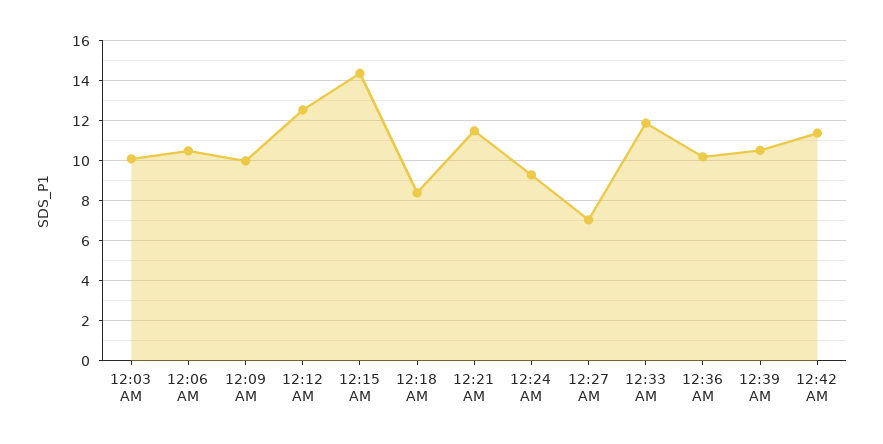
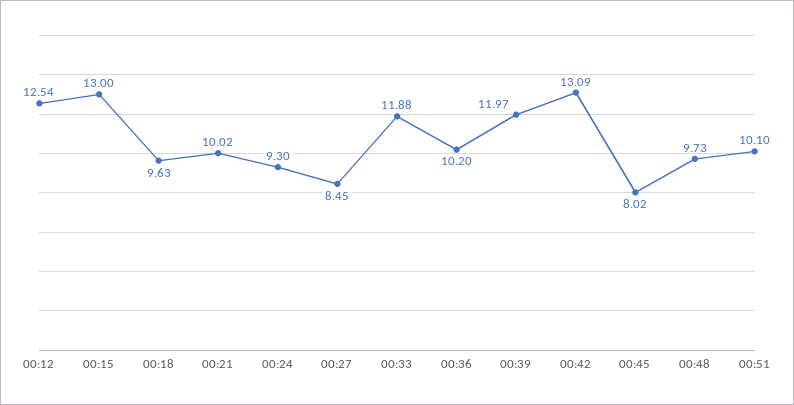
12:03 AM: 10 -> none
12:06 AM: 10.5 -> none
12:09 AM: 10 -> none
12:15 AM: 14.5 -> 13
12:18 AM: 8.5 -> 9.63
12:21 AM: 11.5 -> 10.02
12:27 AM: 7 -> 8.45
12:39 AM: 10.5 -> 11.97
12:42 AM: 11.5 -> 13.09
00:45: none -> 8.02
00:48: none -> 9.73
00:51: none -> 10.1

